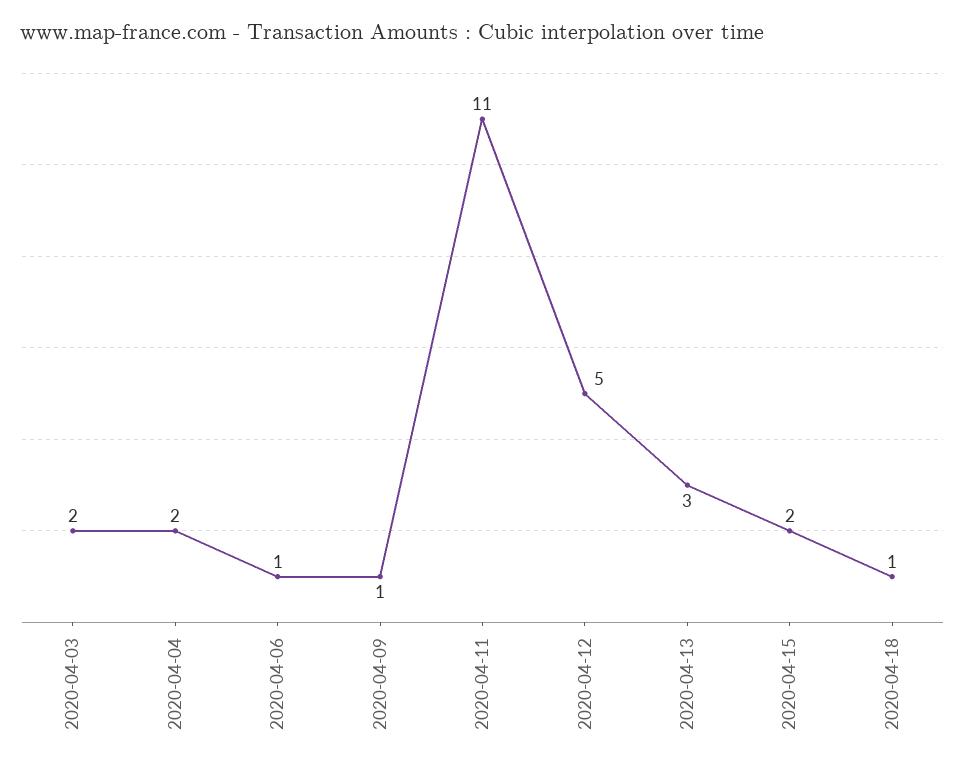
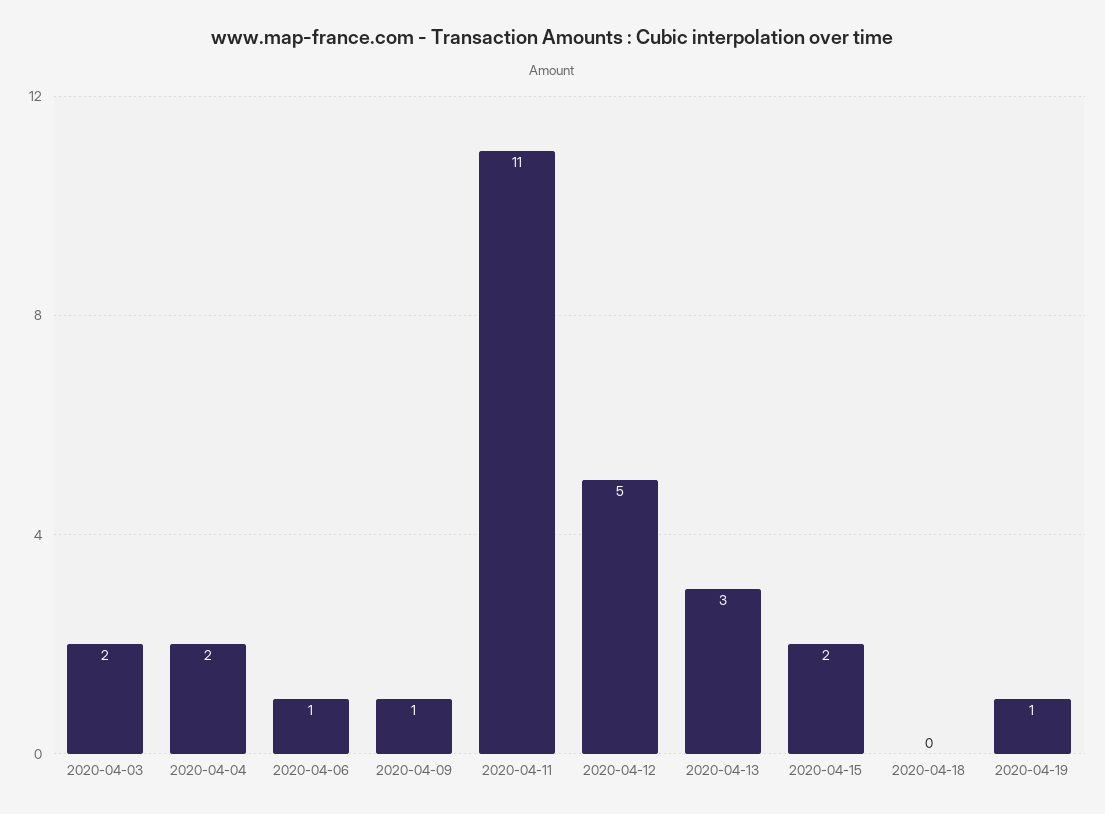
2020-04-18: 1 -> 0
2020-04-19: none -> 1

